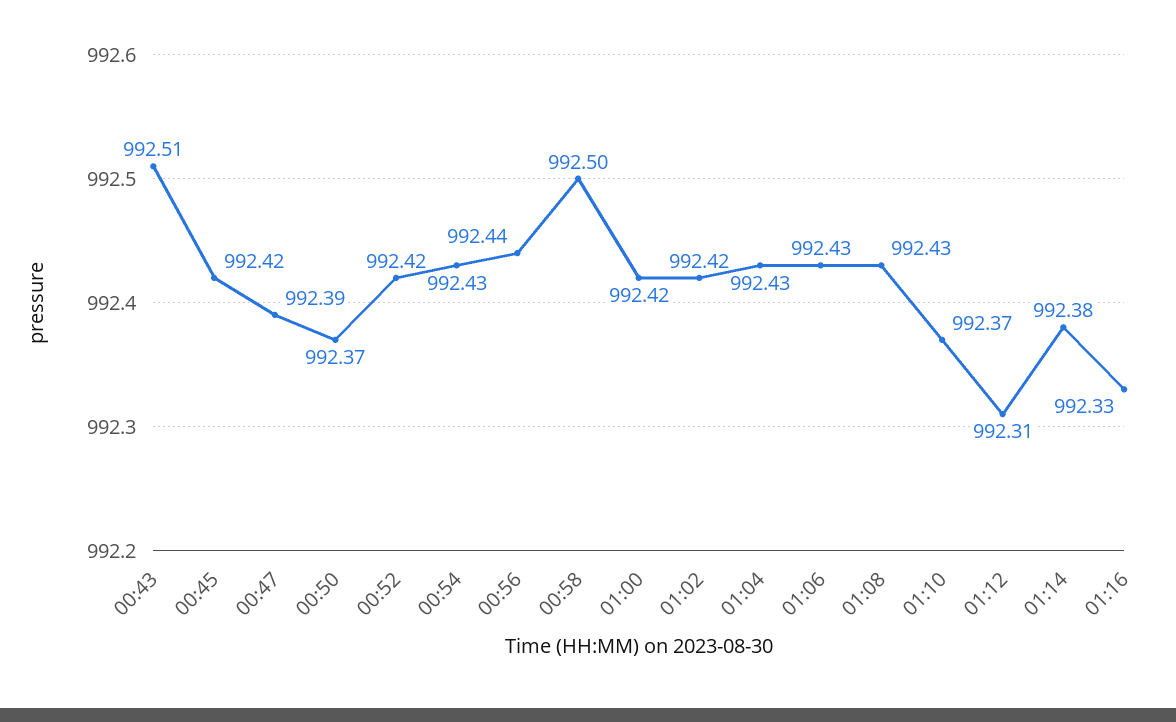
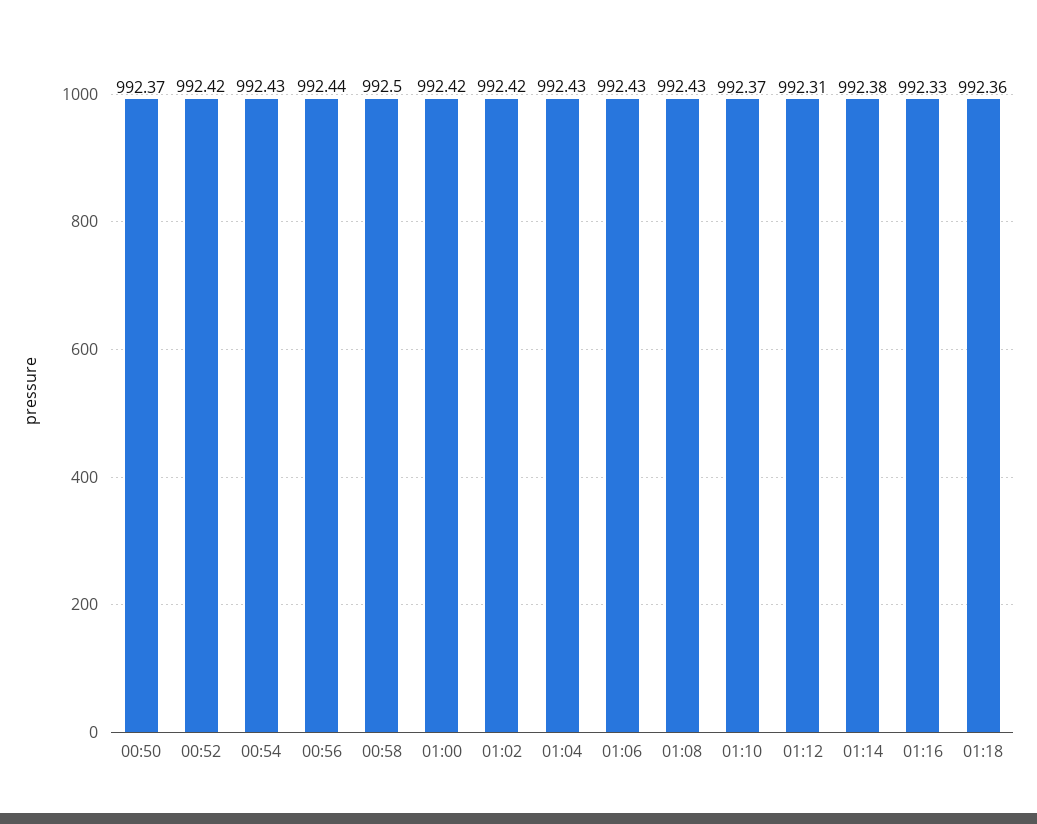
00:43: 992.51 -> none
00:45: 992.42 -> none
00:47: 992.39 -> none
01:18: none -> 992.36

